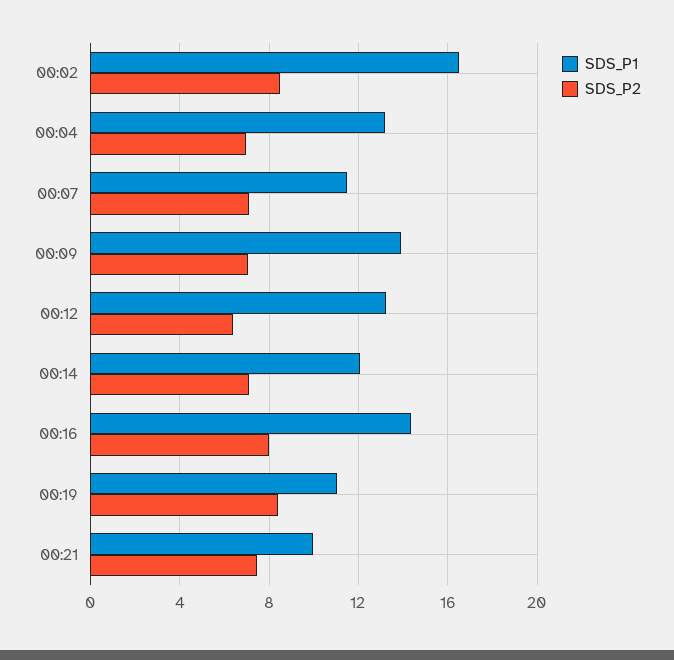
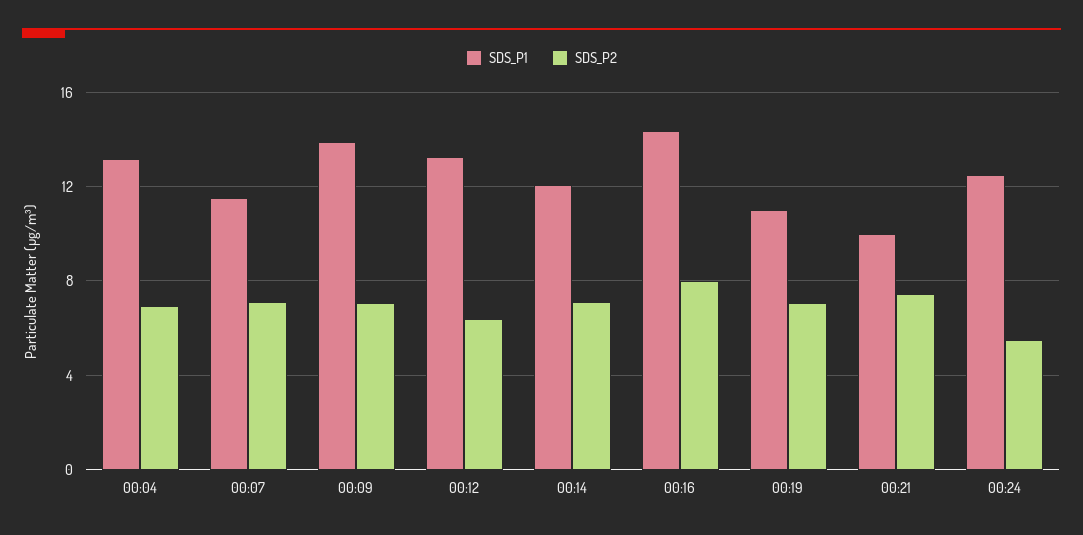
SDS_P1, 00:02: 16.5 -> none
SDS_P2, 00:02: 8.5 -> none
SDS_P2, 00:19: 8.5 -> 7
SDS_P1, 00:24: none -> 12.5
SDS_P2, 00:24: none -> 5.5

